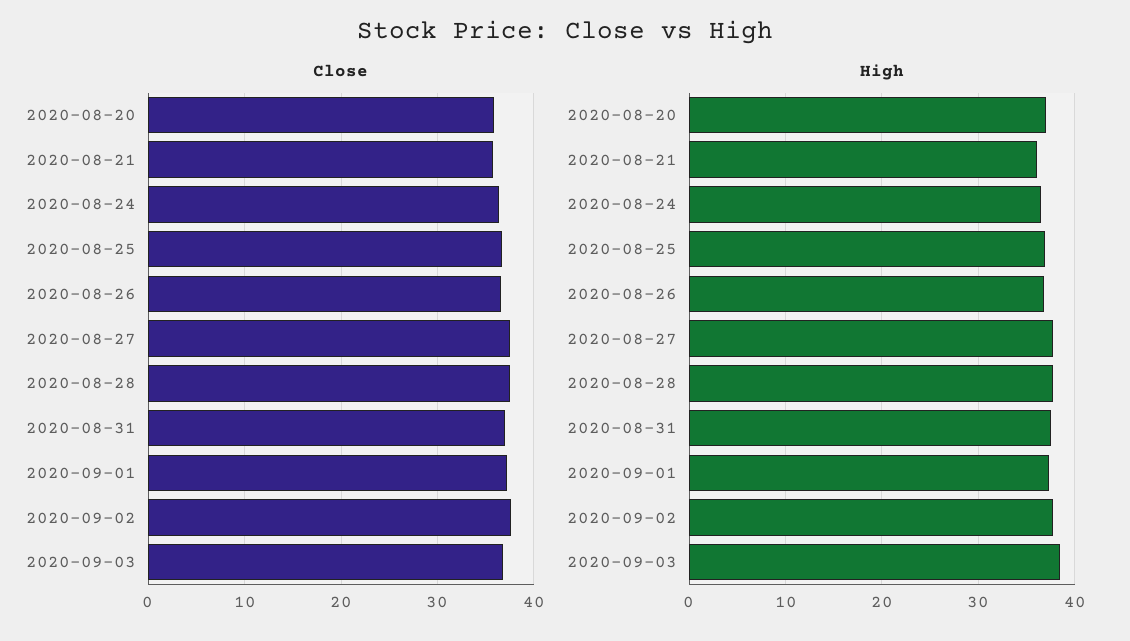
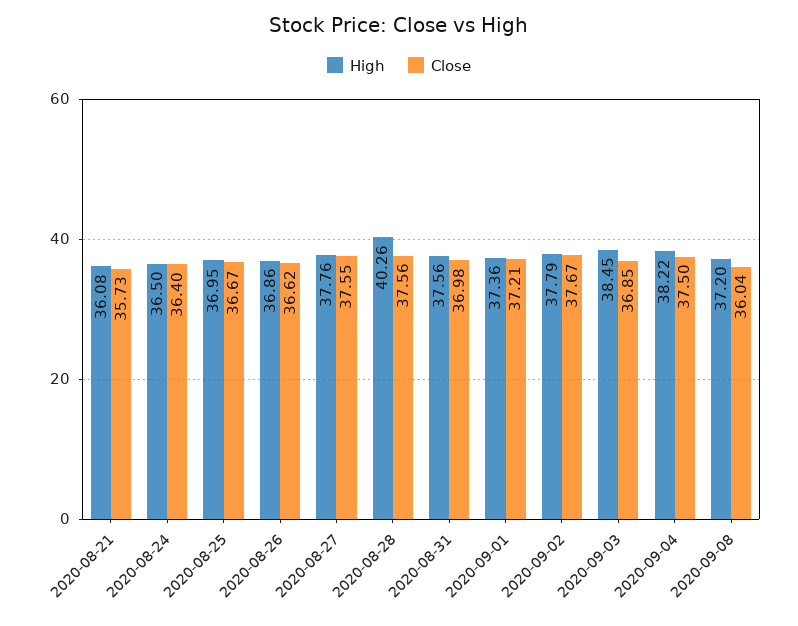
Close, 2020-08-20: 36 -> none
High, 2020-08-20: 37 -> none
High, 2020-08-28: 38 -> 40.26
High, 2020-09-04: none -> 38.22
Close, 2020-09-04: none -> 37.5
High, 2020-09-08: none -> 37.2
Close, 2020-09-08: none -> 36.04

